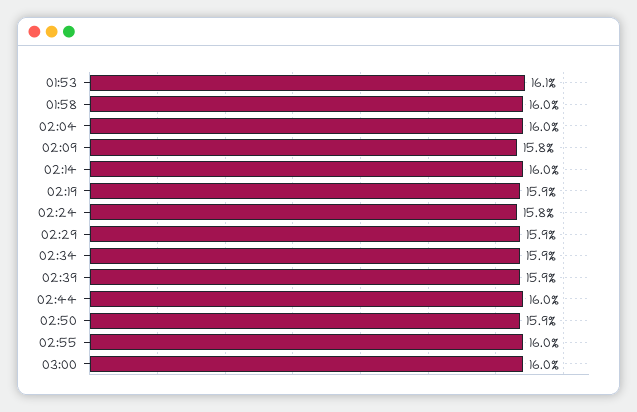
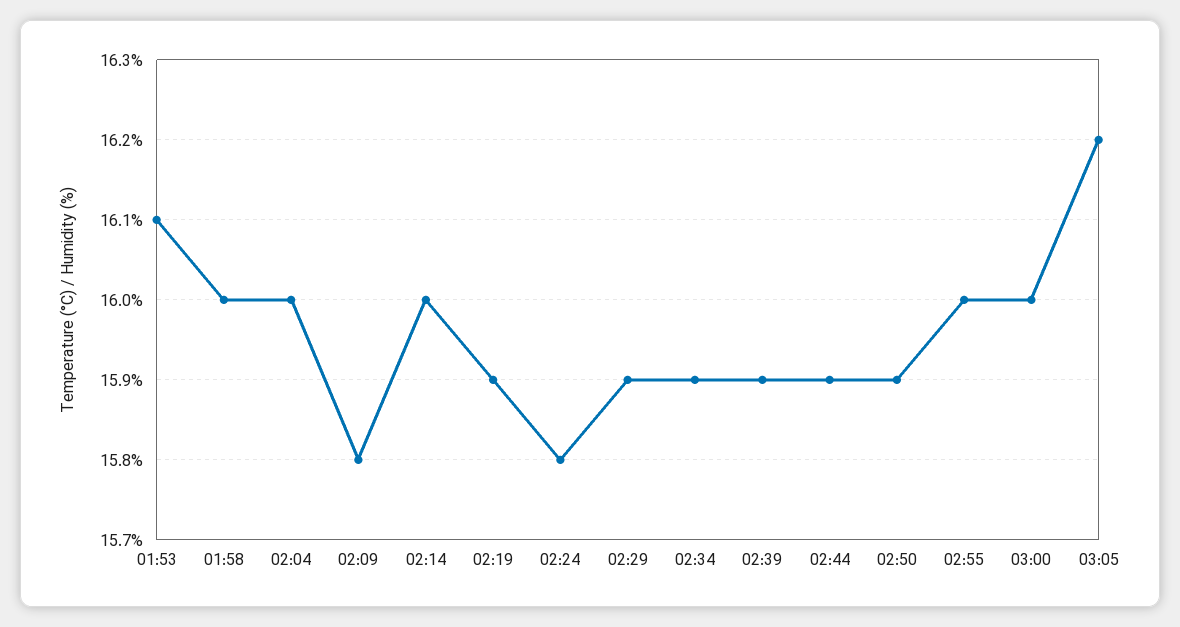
02:44: 16 -> 15.9
03:05: none -> 16.2

